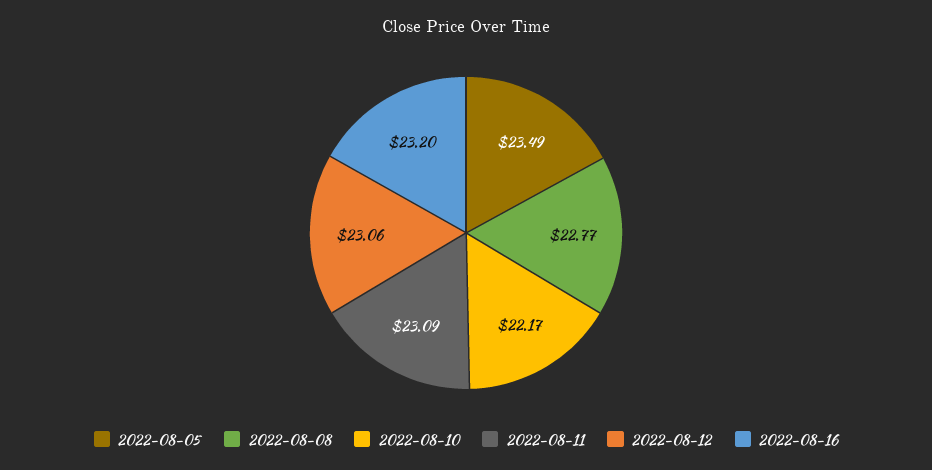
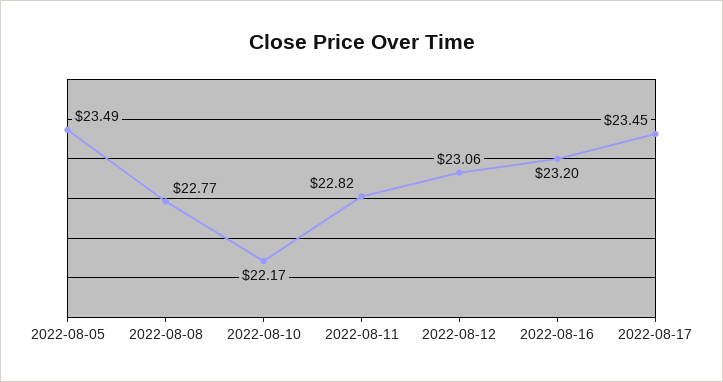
2022-08-11: 23.09 -> 22.82
2022-08-17: none -> 23.45

